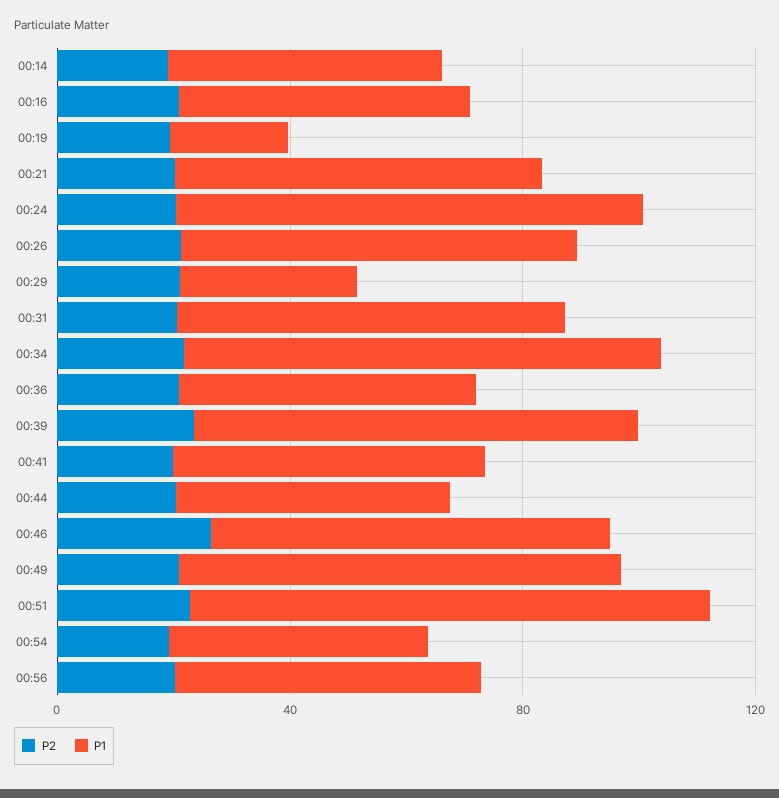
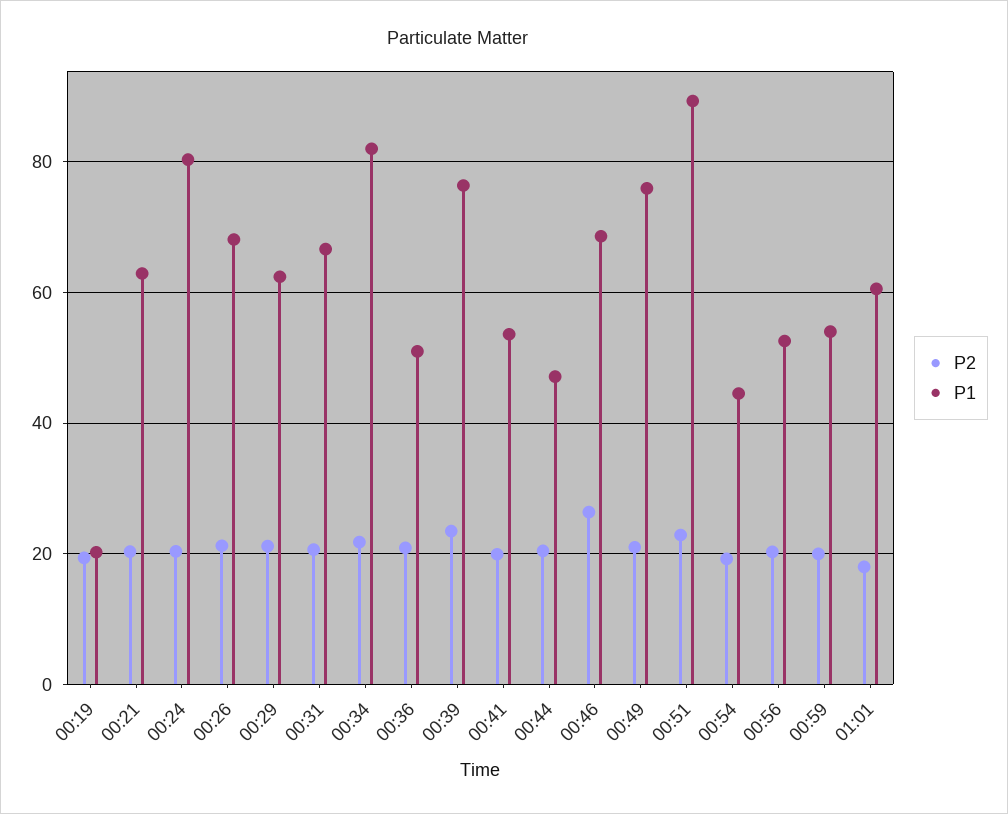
P2, 00:14: 20 -> none
P1, 00:14: 50 -> none
P2, 00:16: 20 -> none
P1, 00:16: 50 -> none
P1, 00:29: 30 -> 62
P2, 00:59: none -> 20
P1, 00:59: none -> 54
P2, 01:01: none -> 18
P1, 01:01: none -> 60

